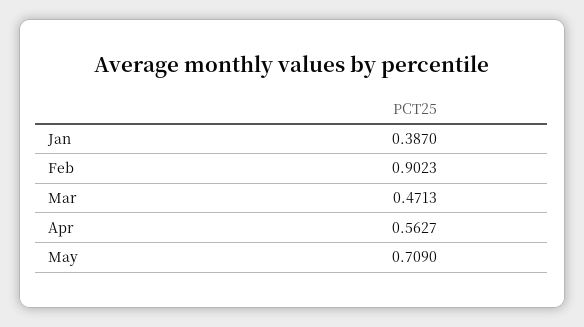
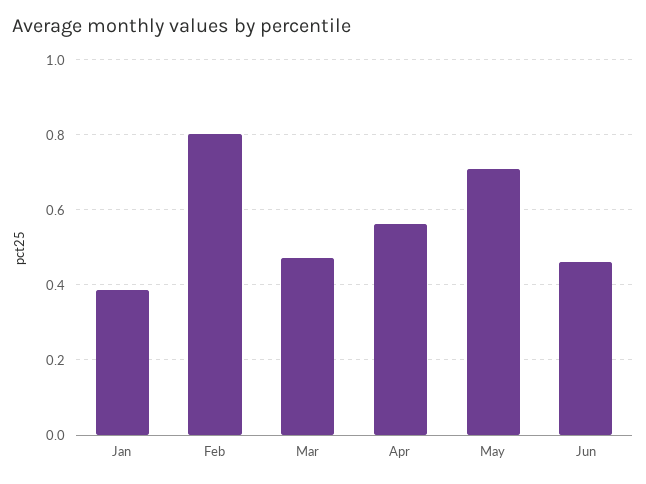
Feb: 0.9023 -> 0.8
Jun: none -> 0.46

